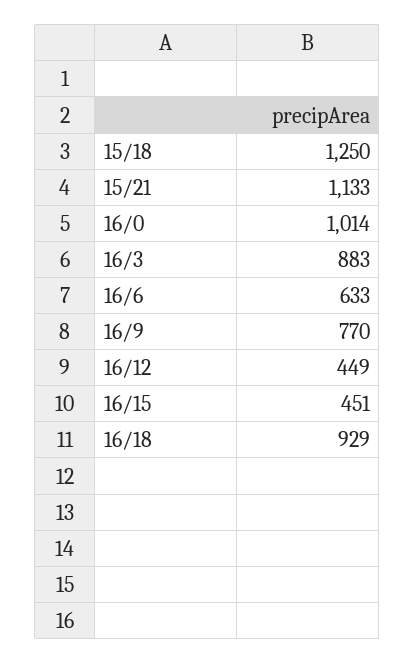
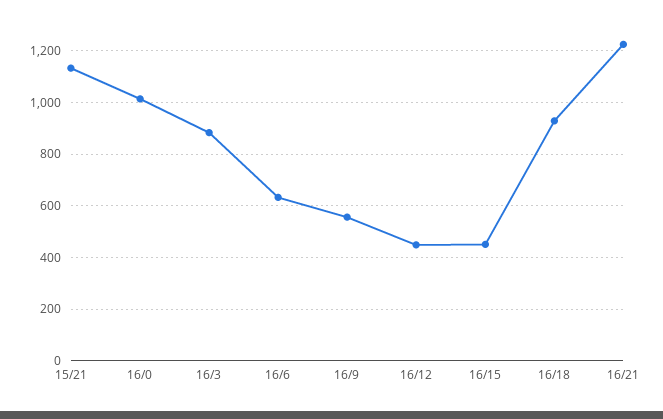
15/18: 1250 -> none
16/9: 770 -> 550
16/21: none -> 1225

